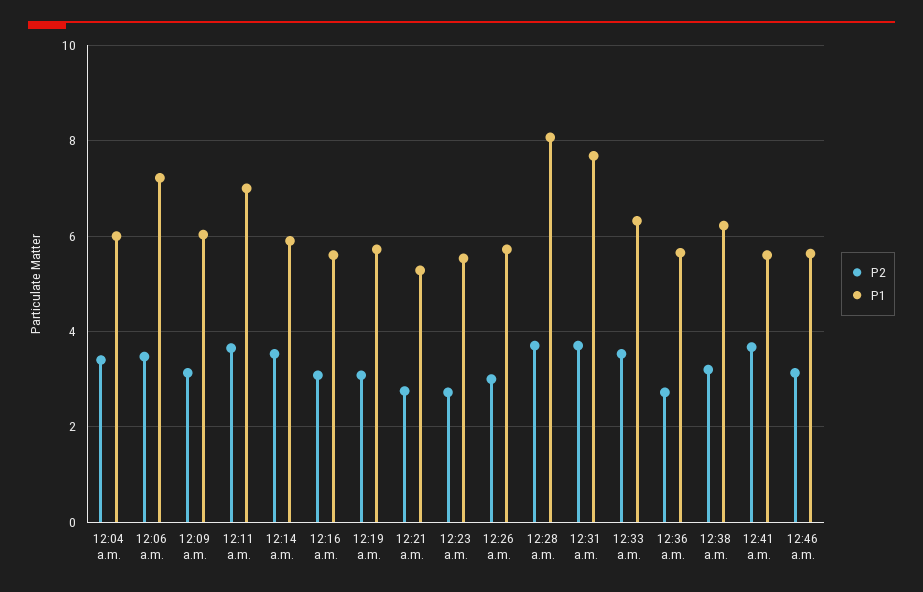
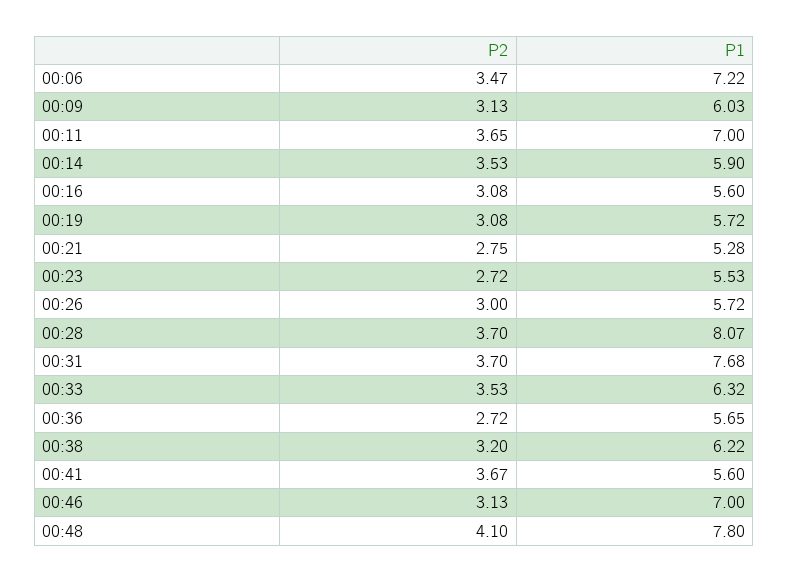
P2, 12:04 a.m.: 3.4 -> none
P1, 12:04 a.m.: 6 -> none
P1, 12:46 a.m.: 5.6 -> 7
P2, 00:48: none -> 4.1
P1, 00:48: none -> 7.8

